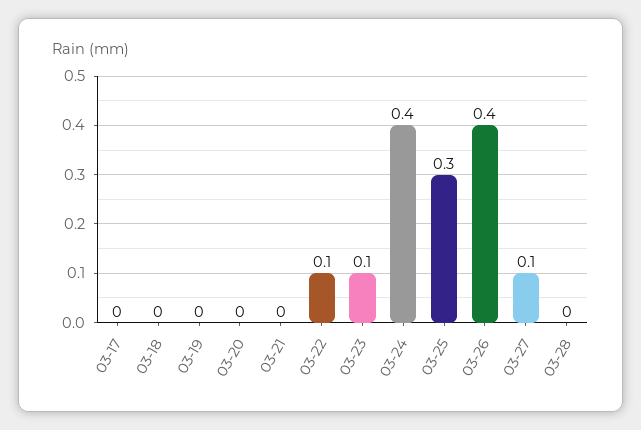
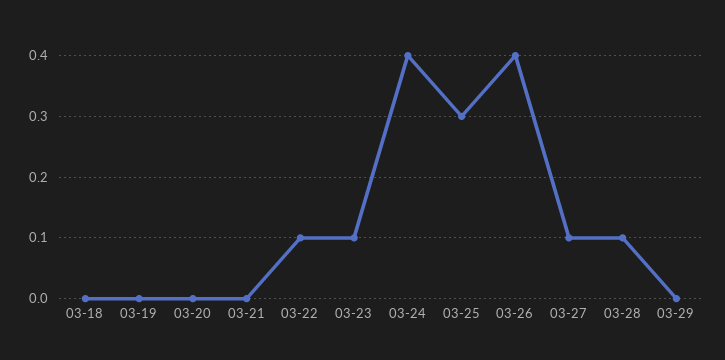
03-17: 0 -> none
03-28: 0 -> 0.1
03-29: none -> 0

